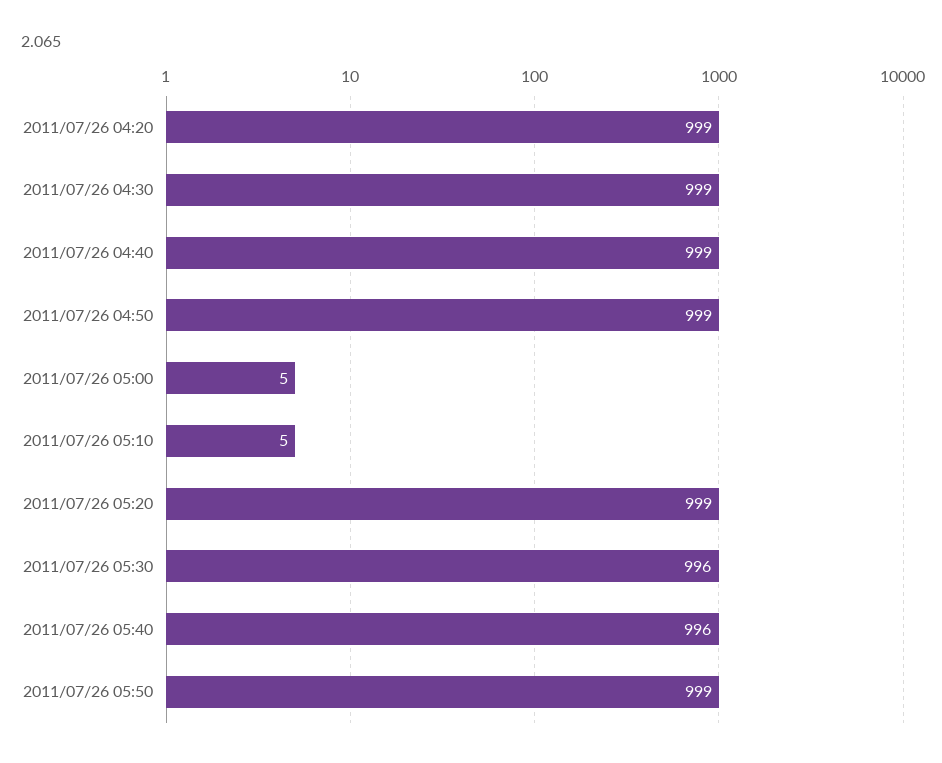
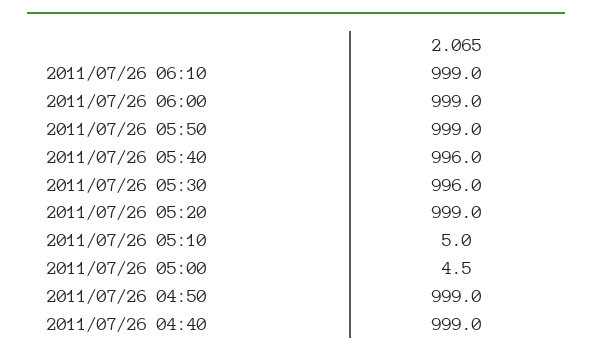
2011/07/26 04:20: 999 -> none
2011/07/26 04:30: 999 -> none
2011/07/26 06:10: none -> 999
2011/07/26 06:00: none -> 999

